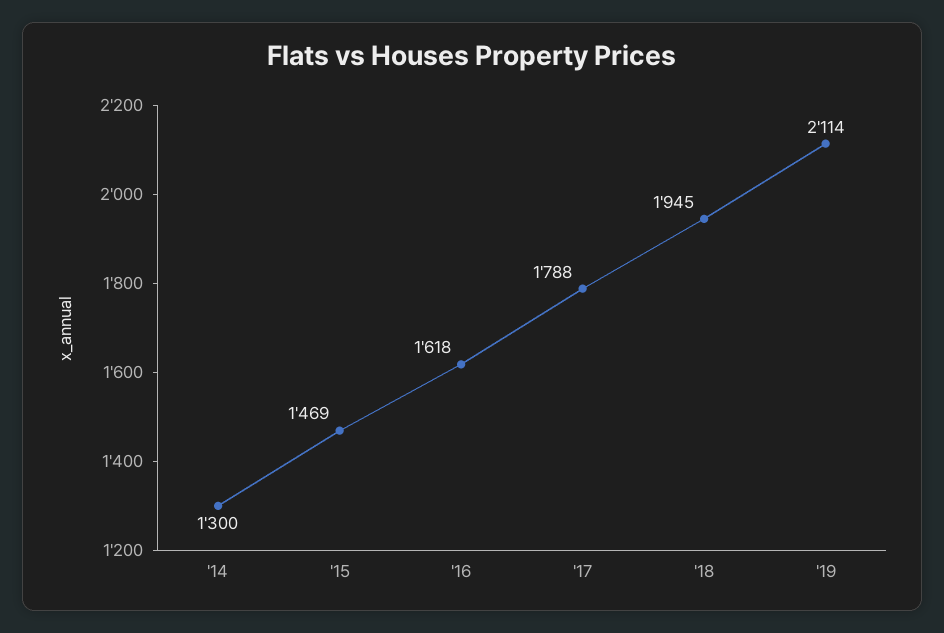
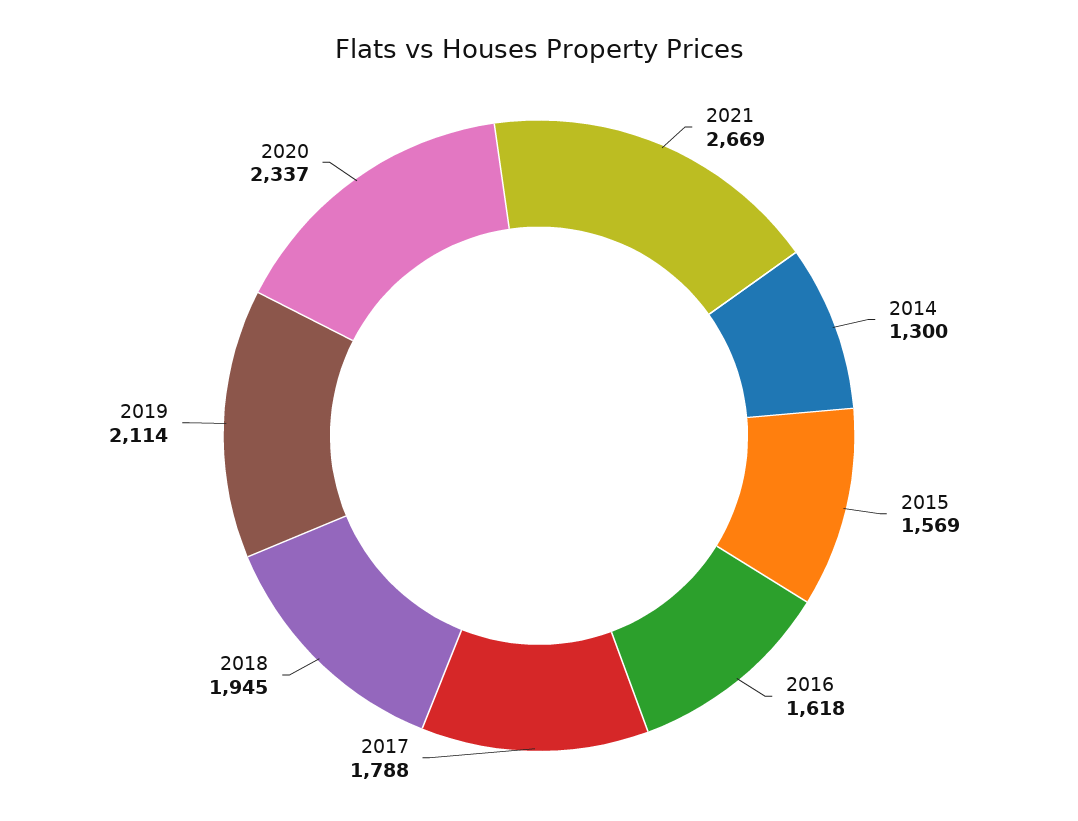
'15: 1469 -> 1569
2021: none -> 2669
2020: none -> 2337

